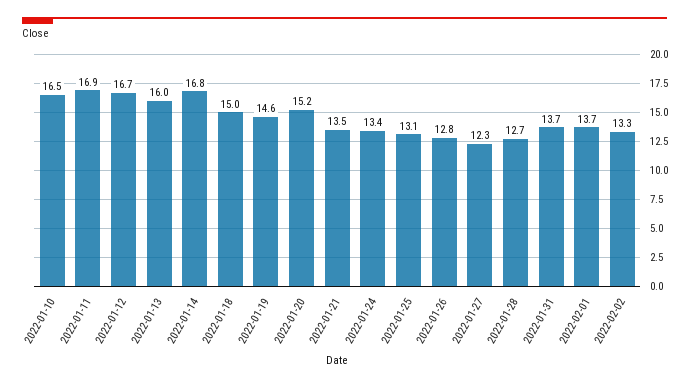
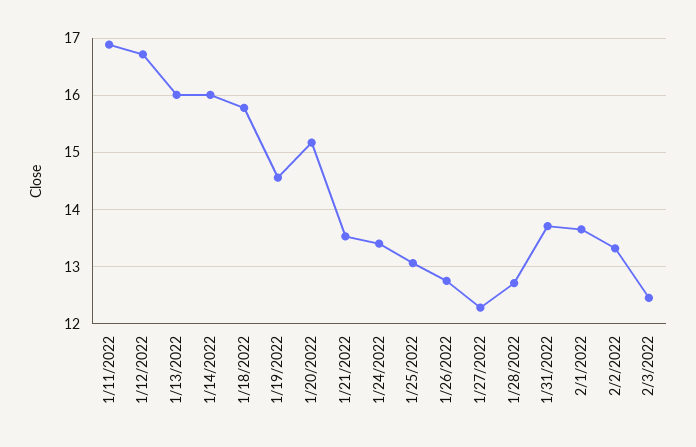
2022-01-10: 16.5 -> none
2022-01-14: 16.8 -> 16
2022-01-18: 15 -> 15.8
2/3/2022: none -> 12.4

